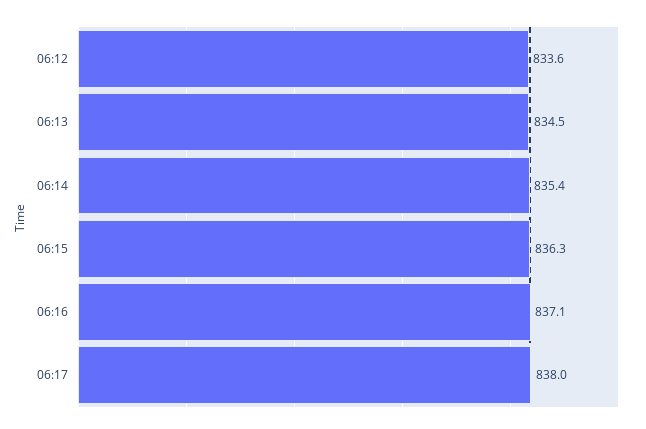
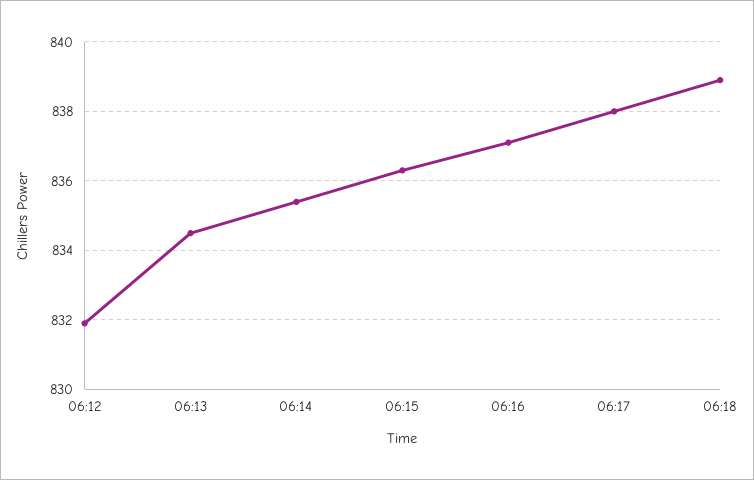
06:12: 833.6 -> 832
06:18: none -> 839

